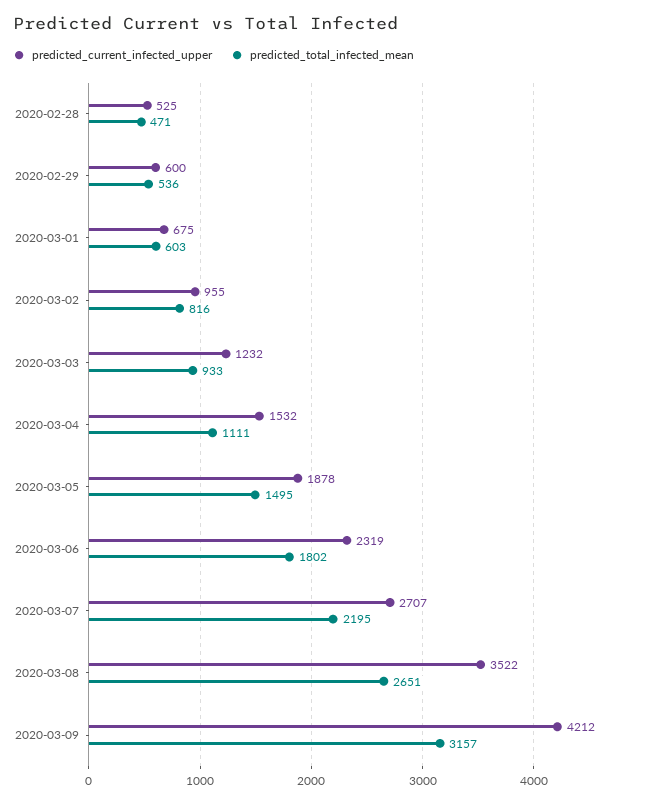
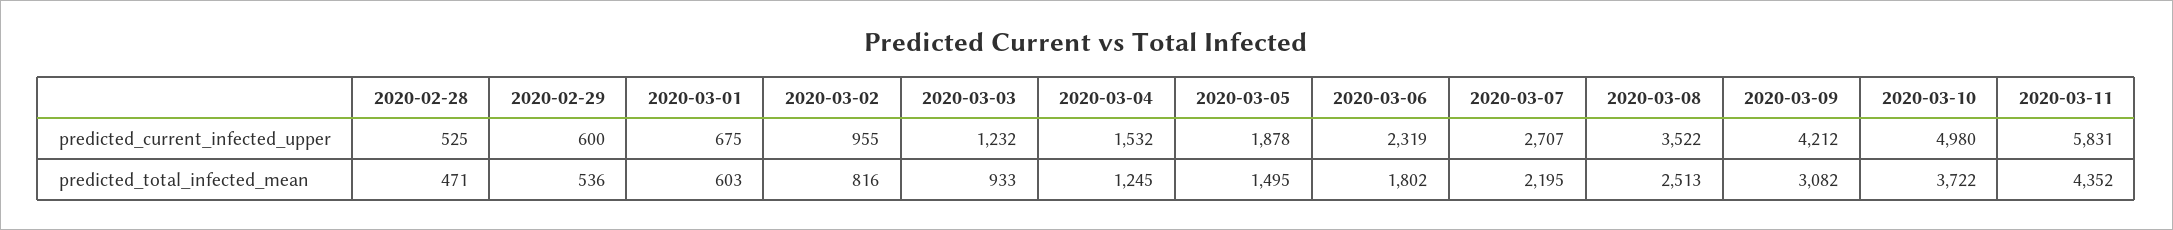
predicted_total_infected_mean, 2020-03-04: 1111 -> 1245
predicted_total_infected_mean, 2020-03-08: 2651 -> 2513
predicted_total_infected_mean, 2020-03-09: 3157 -> 3082
predicted_current_infected_upper, 2020-03-10: none -> 4980
predicted_current_infected_upper, 2020-03-11: none -> 5831
predicted_total_infected_mean, 2020-03-10: none -> 3722
predicted_total_infected_mean, 2020-03-11: none -> 4352

